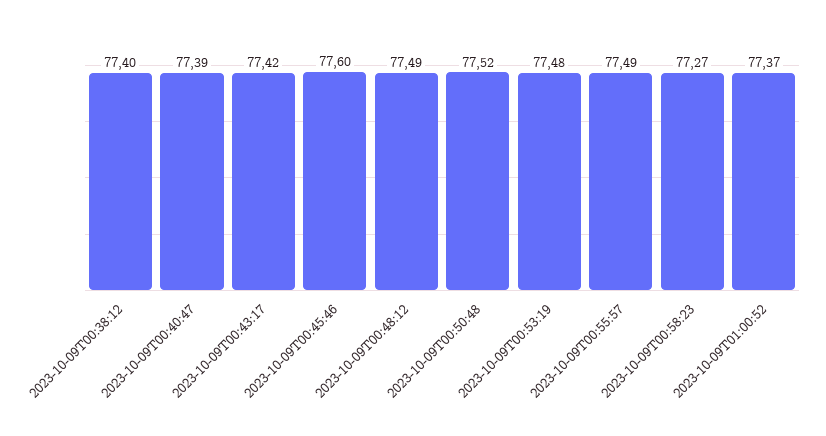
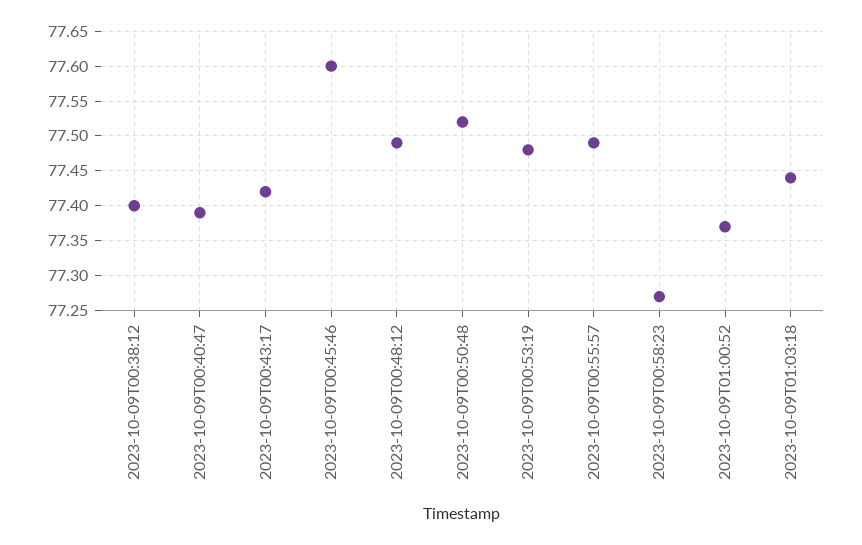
2023-10-09T01:03:18: none -> 77.44

